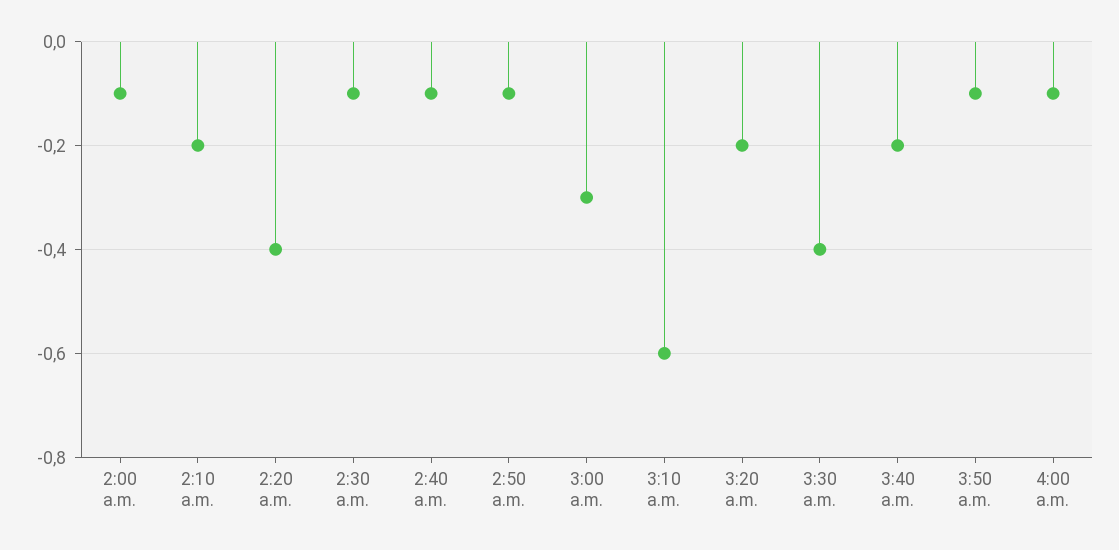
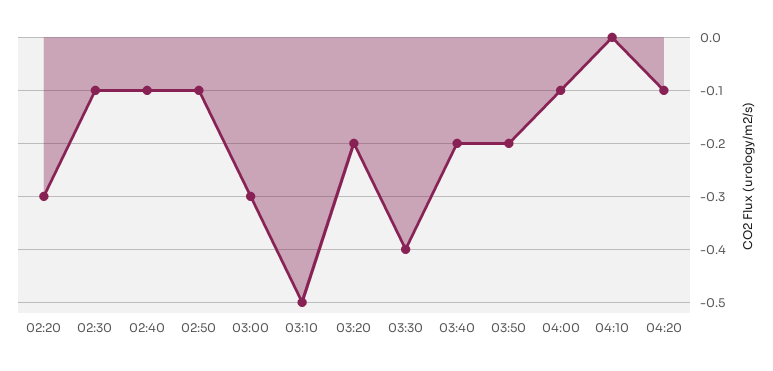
2:00 a.m.: -0.1 -> none
2:10 a.m.: -0.2 -> none
2:20 a.m.: -0.4 -> -0.3
3:10 a.m.: -0.6 -> -0.5
3:50 a.m.: -0.1 -> -0.2
04:10: none -> 0
04:20: none -> -0.1

